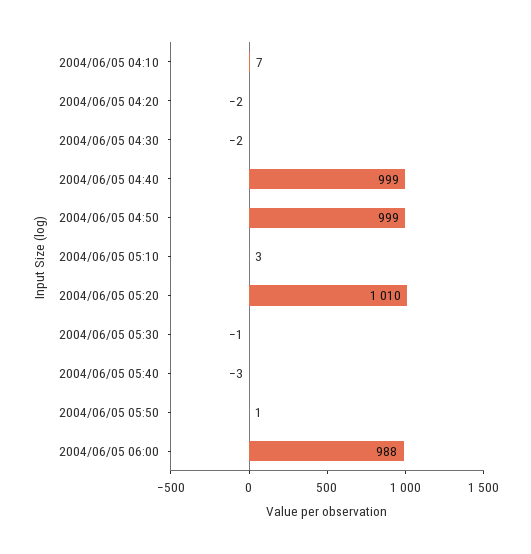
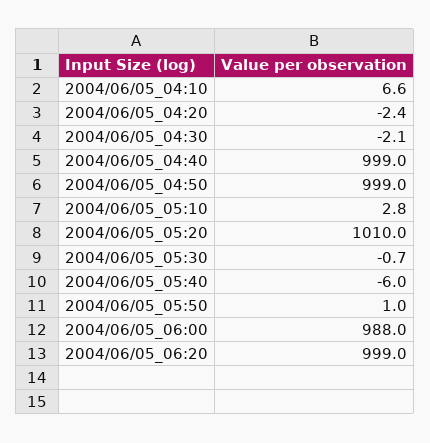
2004/06/05 05:40: -3 -> -6
2004/06/05_06:20: none -> 999

